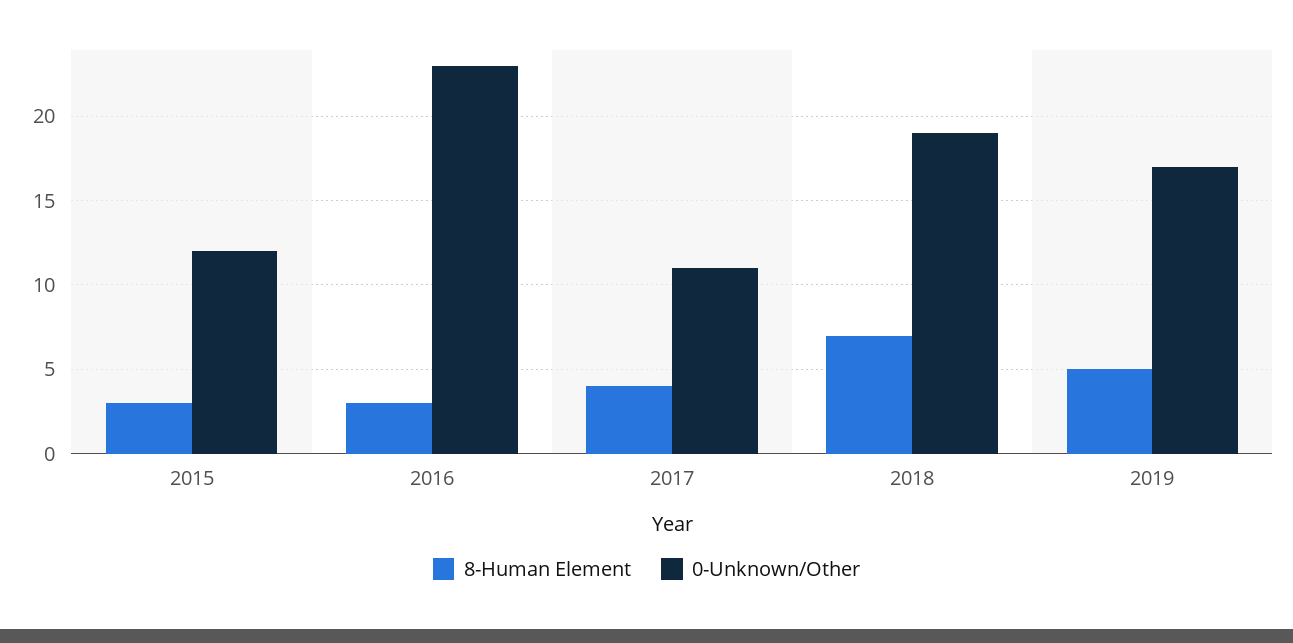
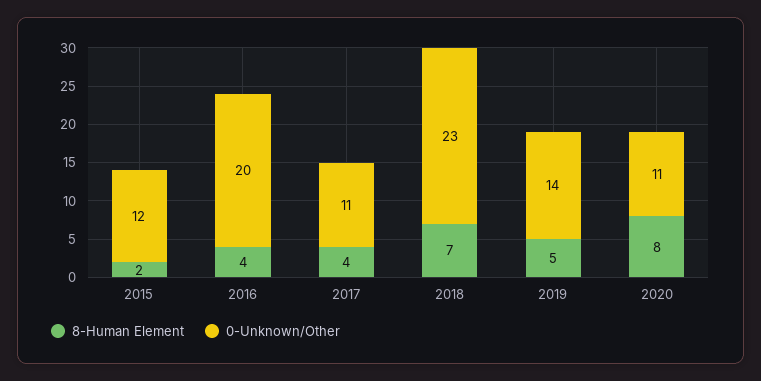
8-Human Element, 2015: 3 -> 2
8-Human Element, 2016: 3 -> 4
0-Unknown/Other, 2016: 23 -> 20
0-Unknown/Other, 2018: 19 -> 23
0-Unknown/Other, 2019: 17 -> 14
8-Human Element, 2020: none -> 8
0-Unknown/Other, 2020: none -> 11

